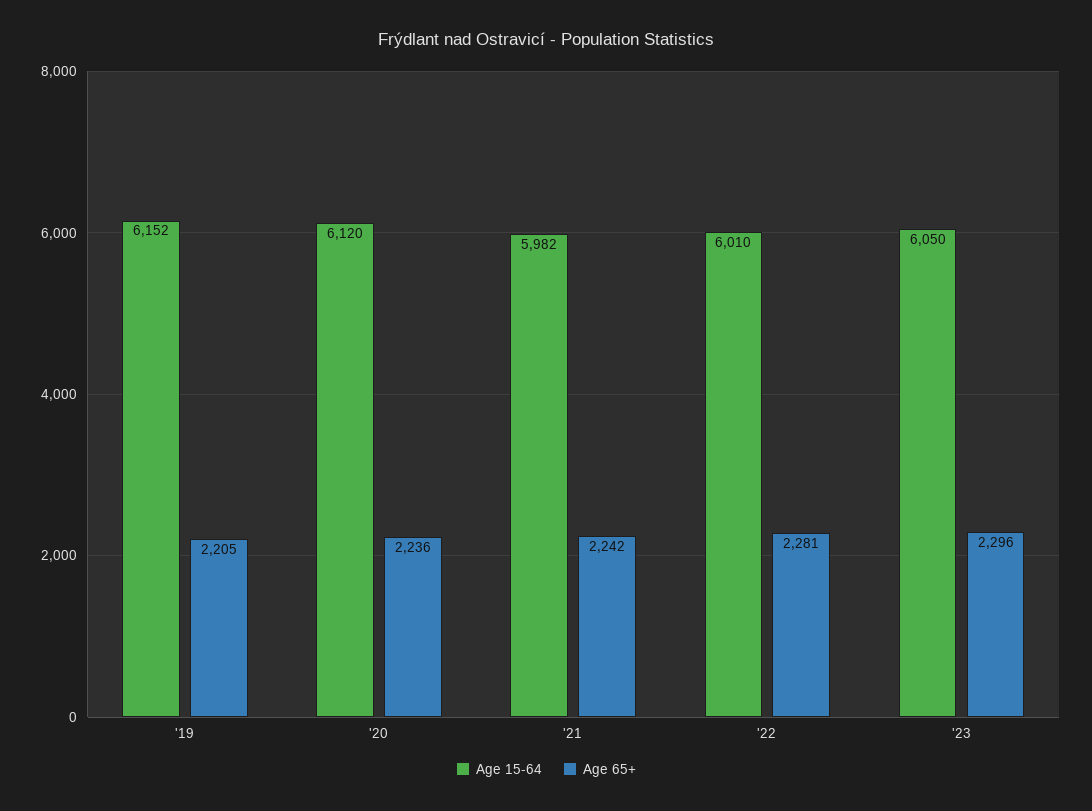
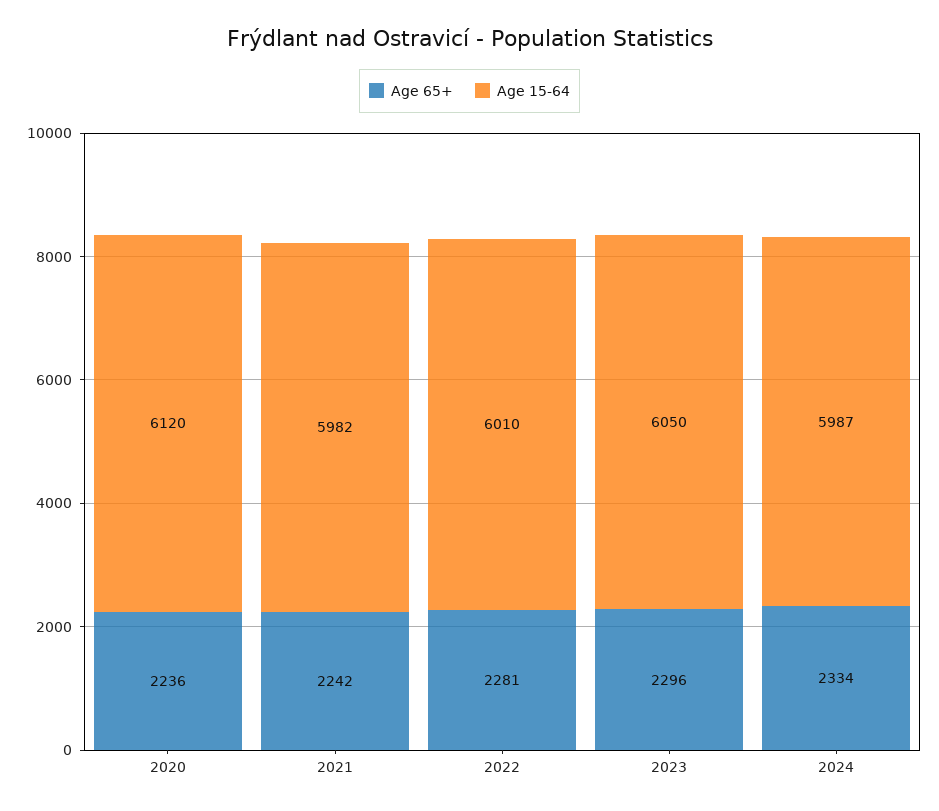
Age 15-64, '19: 6152 -> none
Age 65+, '19: 2205 -> none
Age 65+, 2024: none -> 2334
Age 15-64, 2024: none -> 5987

